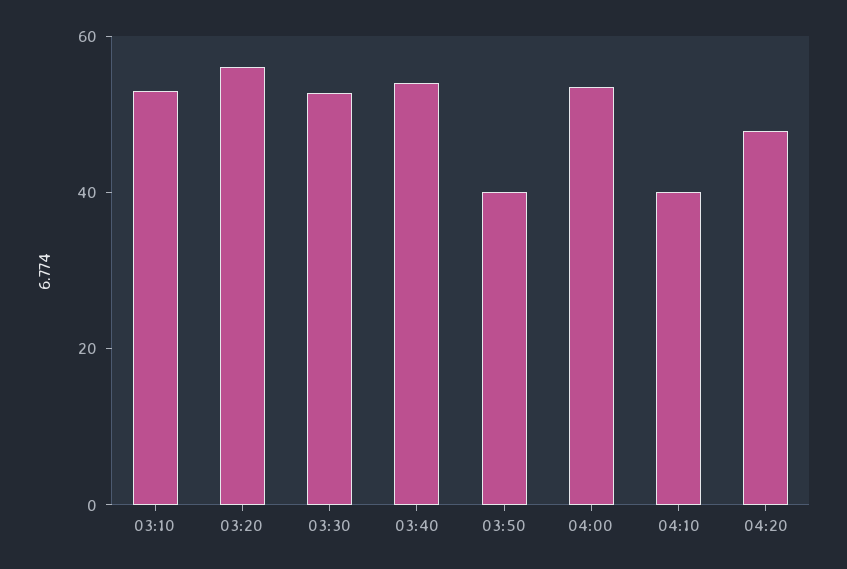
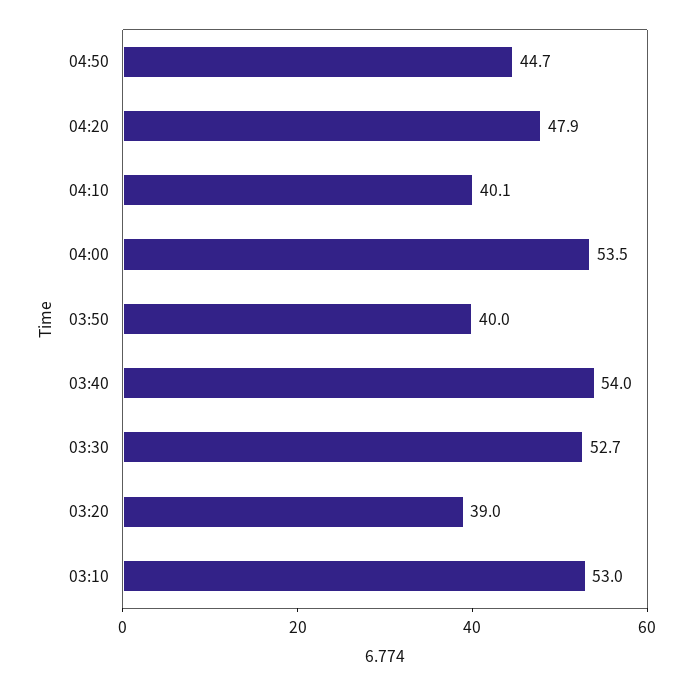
03:20: 55 -> 39
04:50: none -> 44.7

